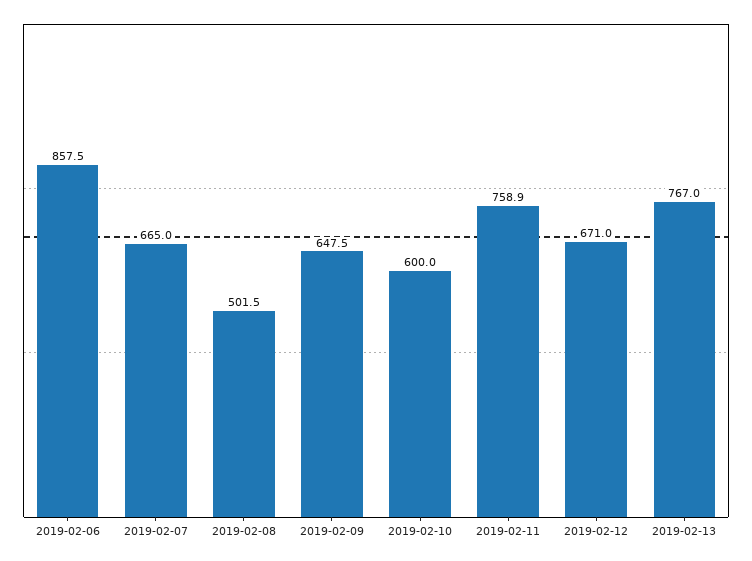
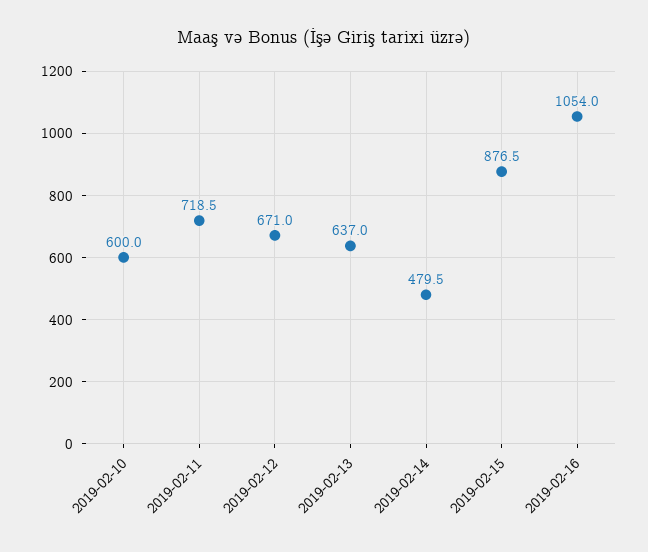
2019-02-06: 857.5 -> none
2019-02-07: 665 -> none
2019-02-08: 501.5 -> none
2019-02-09: 647.5 -> none
2019-02-11: 758.9 -> 718.5
2019-02-13: 767 -> 637
2019-02-14: none -> 479.5
2019-02-15: none -> 876.5
2019-02-16: none -> 1054

